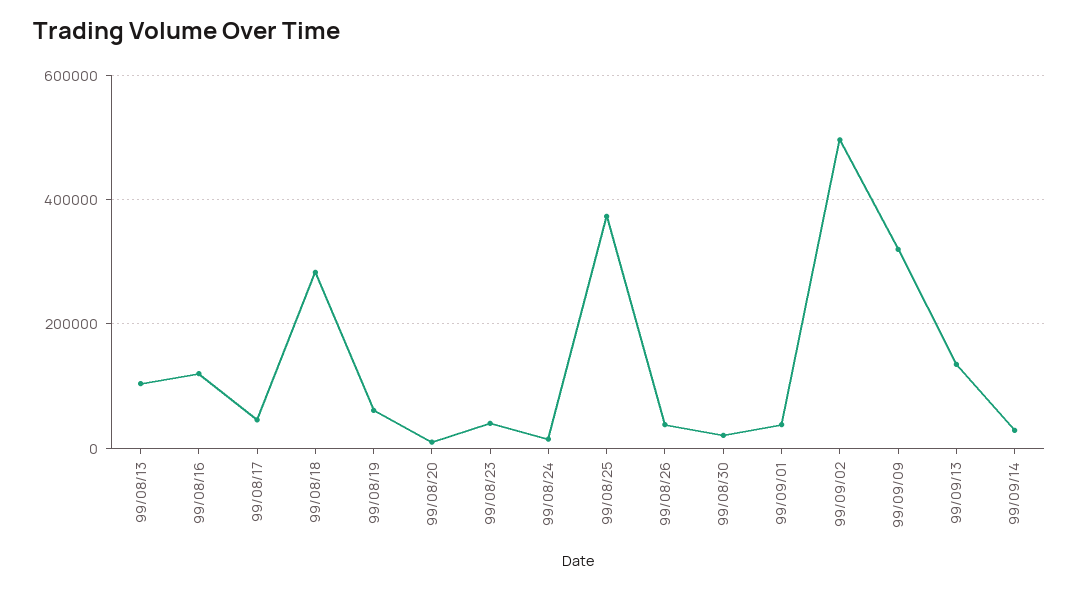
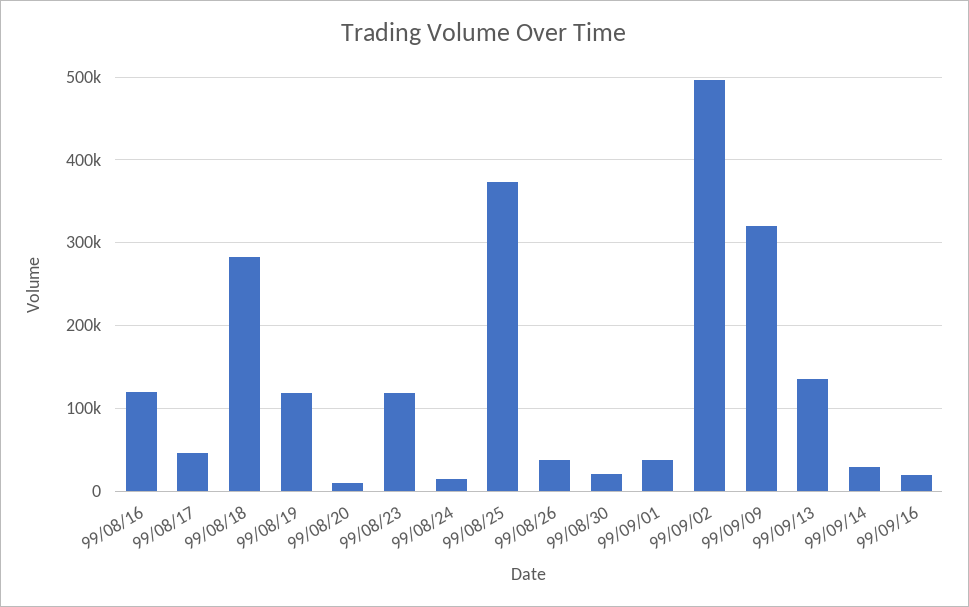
99/08/13: 100000 -> none
99/08/19: 60000 -> 120000
99/08/23: 40000 -> 120000
99/09/16: none -> 20000

